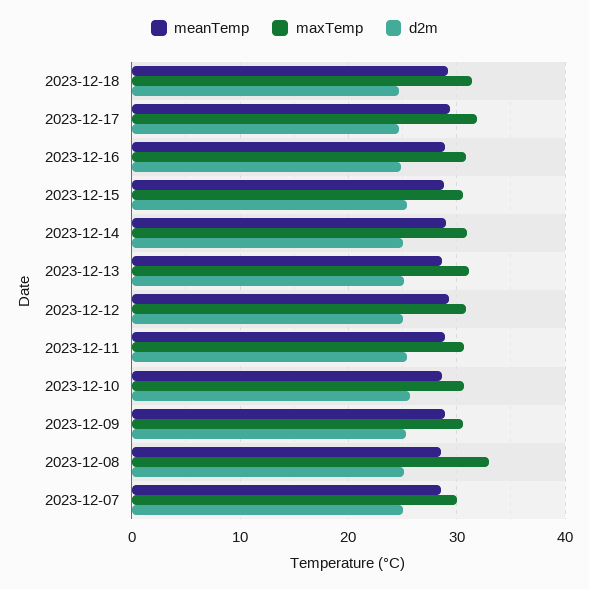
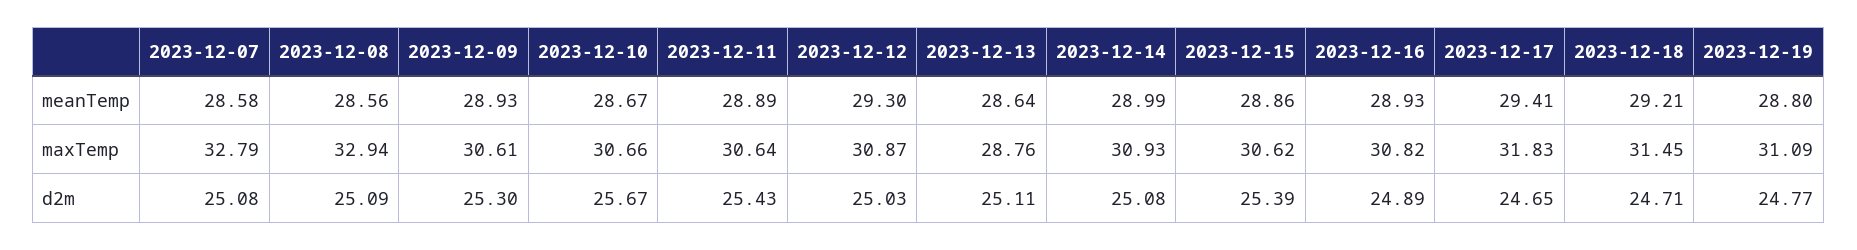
maxTemp, 2023-12-13: 31 -> 28.76
maxTemp, 2023-12-07: 30 -> 32.79
meanTemp, 2023-12-19: none -> 28.8
maxTemp, 2023-12-19: none -> 31.09
d2m, 2023-12-19: none -> 24.77

